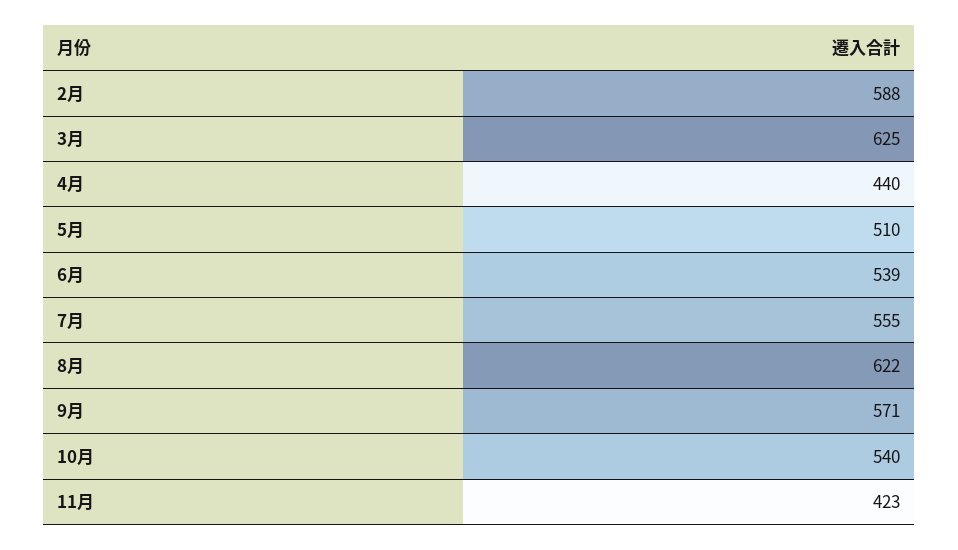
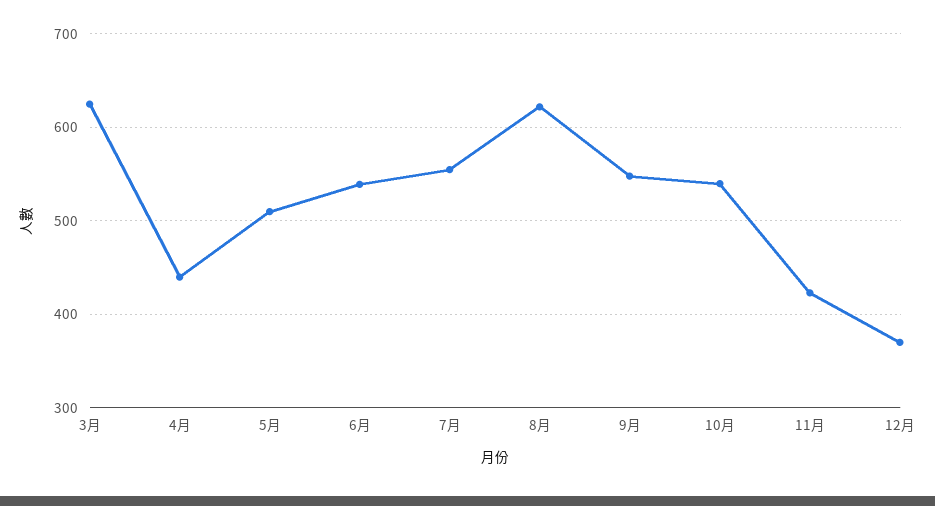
2月: 588 -> none
9月: 571 -> 550
12月: none -> 370

